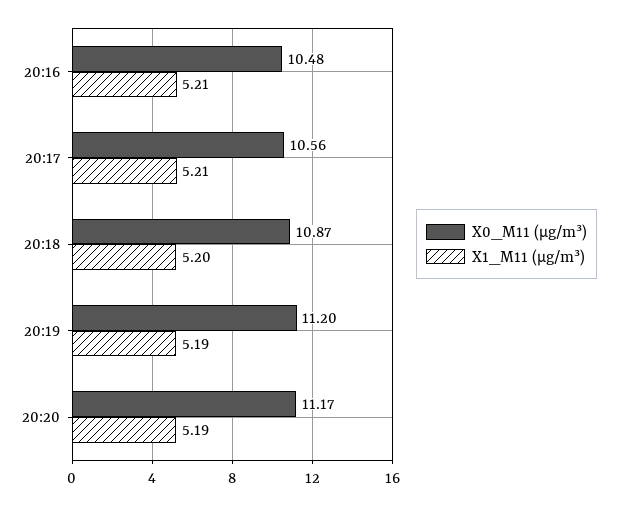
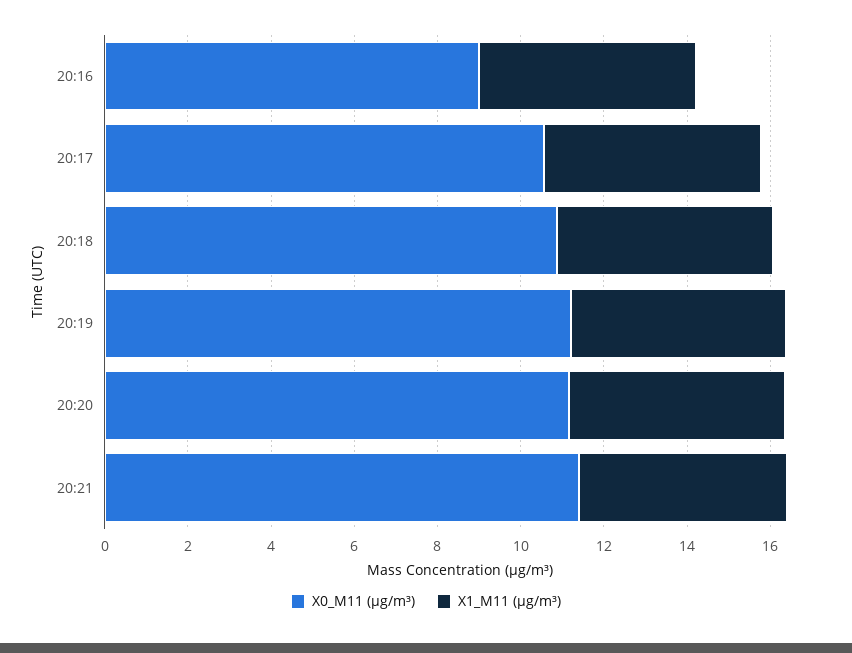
X0_M11 (μg/m³), 20:16: 10.48 -> 9
X0_M11 (μg/m³), 20:21: none -> 11.5
X1_M11 (μg/m³), 20:21: none -> 5

